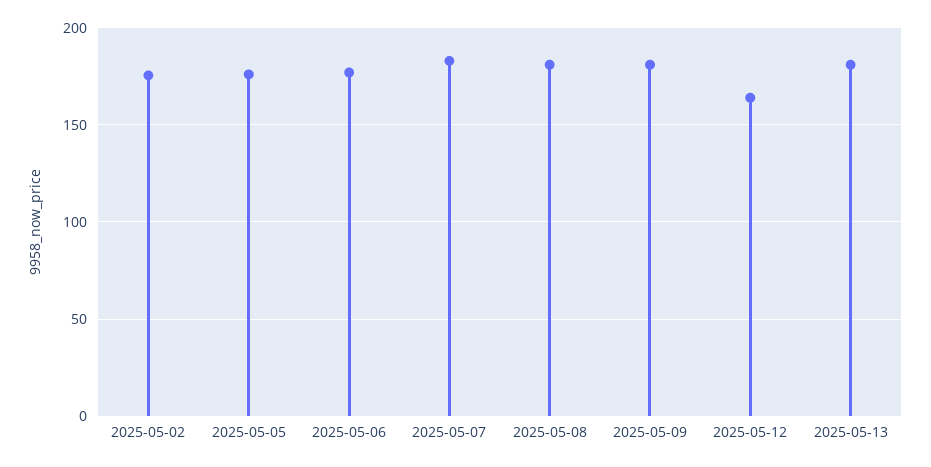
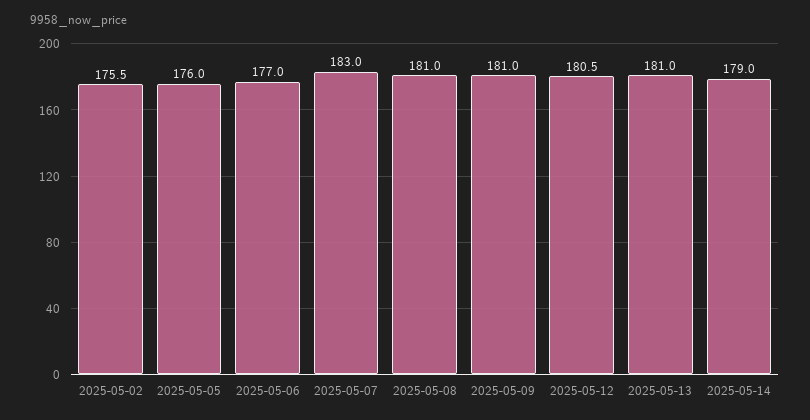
2025-05-12: 165 -> 180.5
2025-05-14: none -> 179

